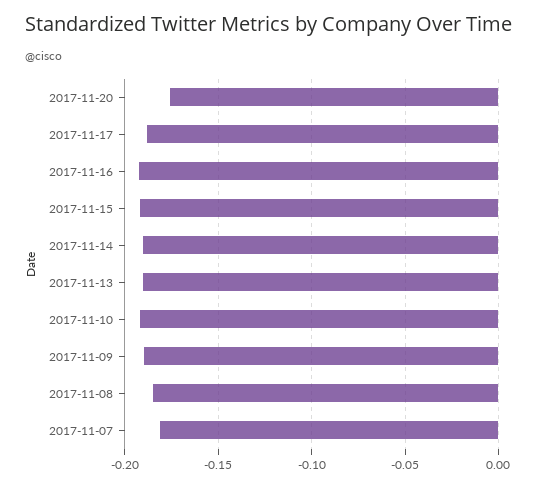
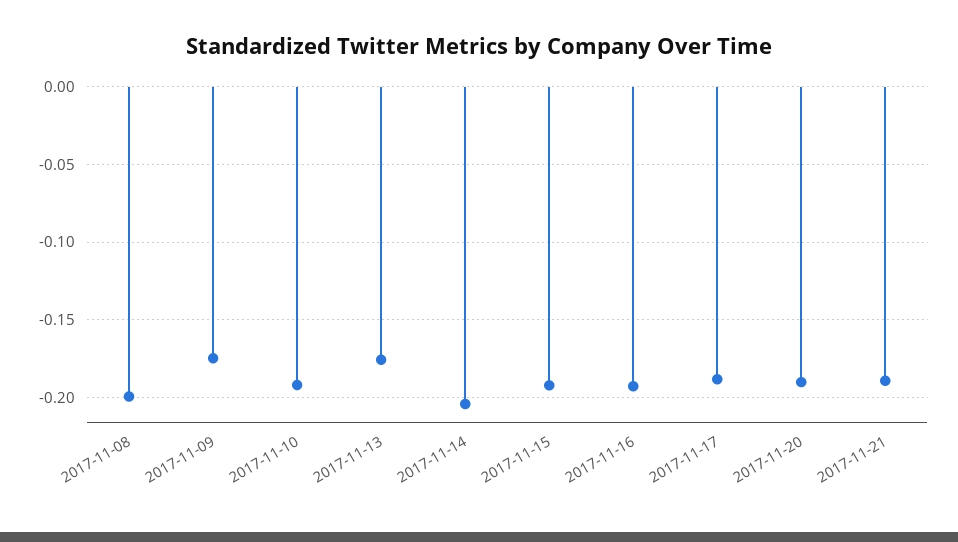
2017-11-20: -0.175 -> -0.19
2017-11-14: -0.19 -> -0.205
2017-11-13: -0.19 -> -0.175
2017-11-09: -0.19 -> -0.175
2017-11-08: -0.185 -> -0.2
2017-11-07: -0.18 -> none
2017-11-21: none -> -0.19

